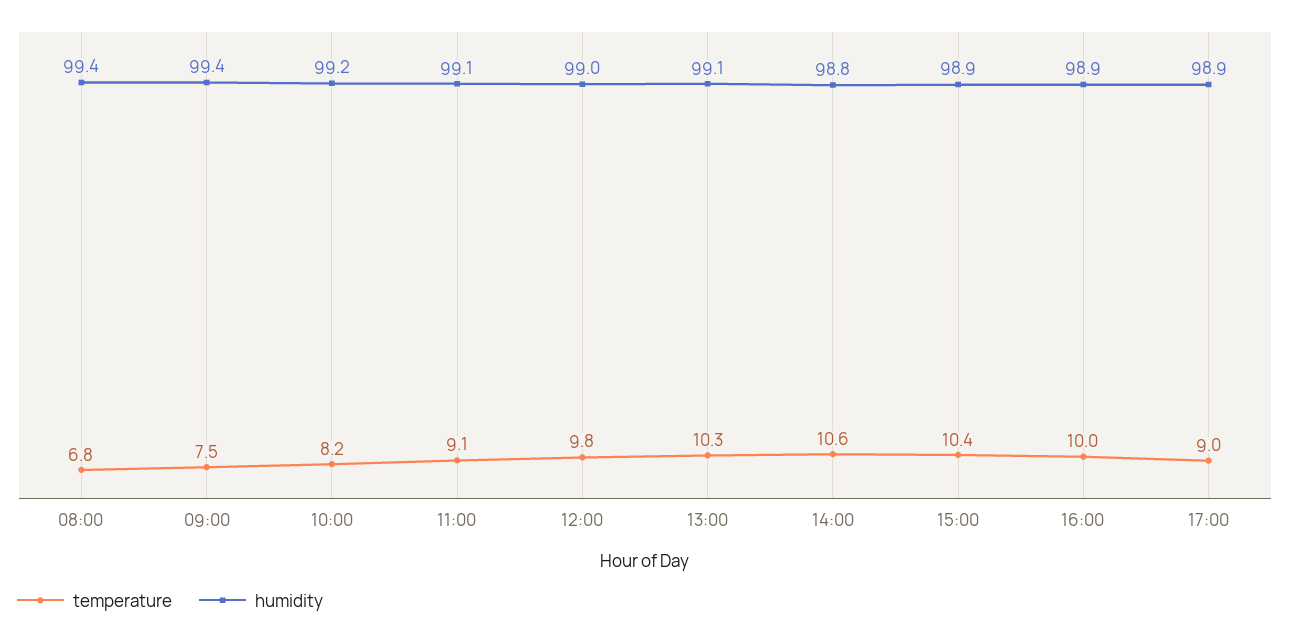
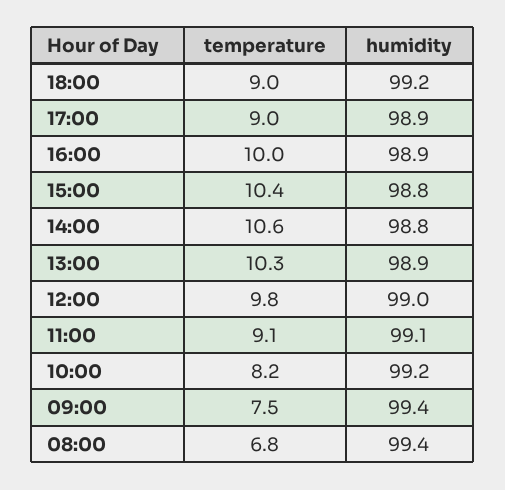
humidity, 13:00: 99.1 -> 98.9
humidity, 15:00: 98.9 -> 98.8
temperature, 18:00: none -> 9
humidity, 18:00: none -> 99.2

